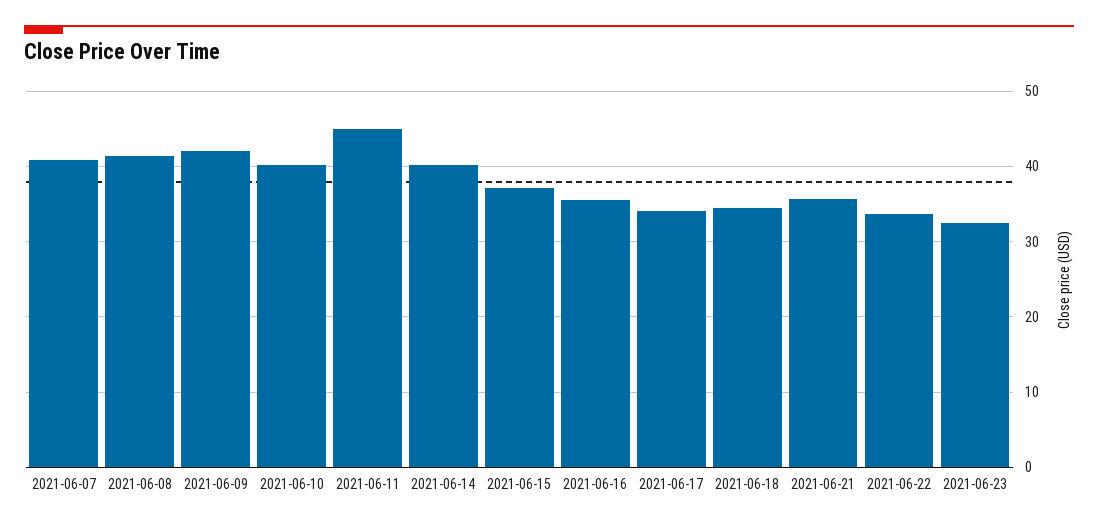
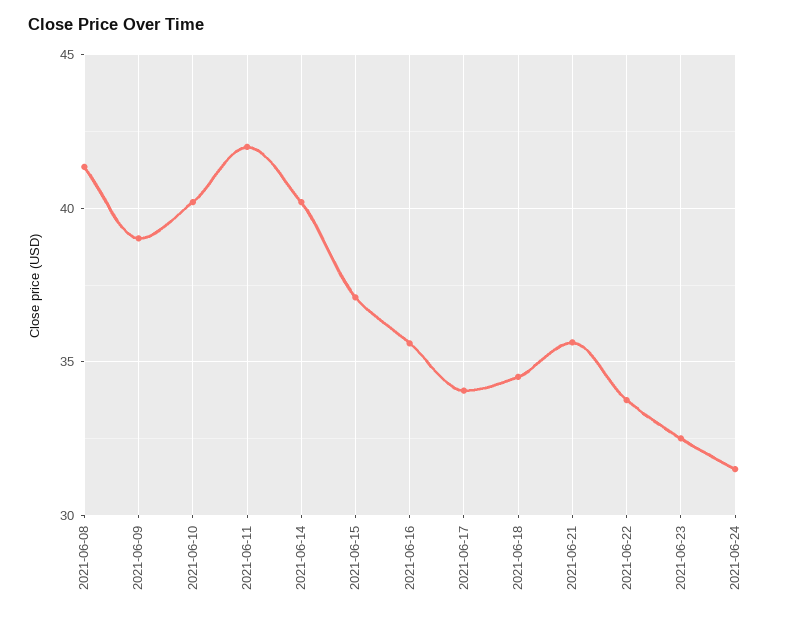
2021-06-07: 41 -> none
2021-06-09: 42 -> 39
2021-06-11: 45 -> 42
2021-06-24: none -> 31.5

